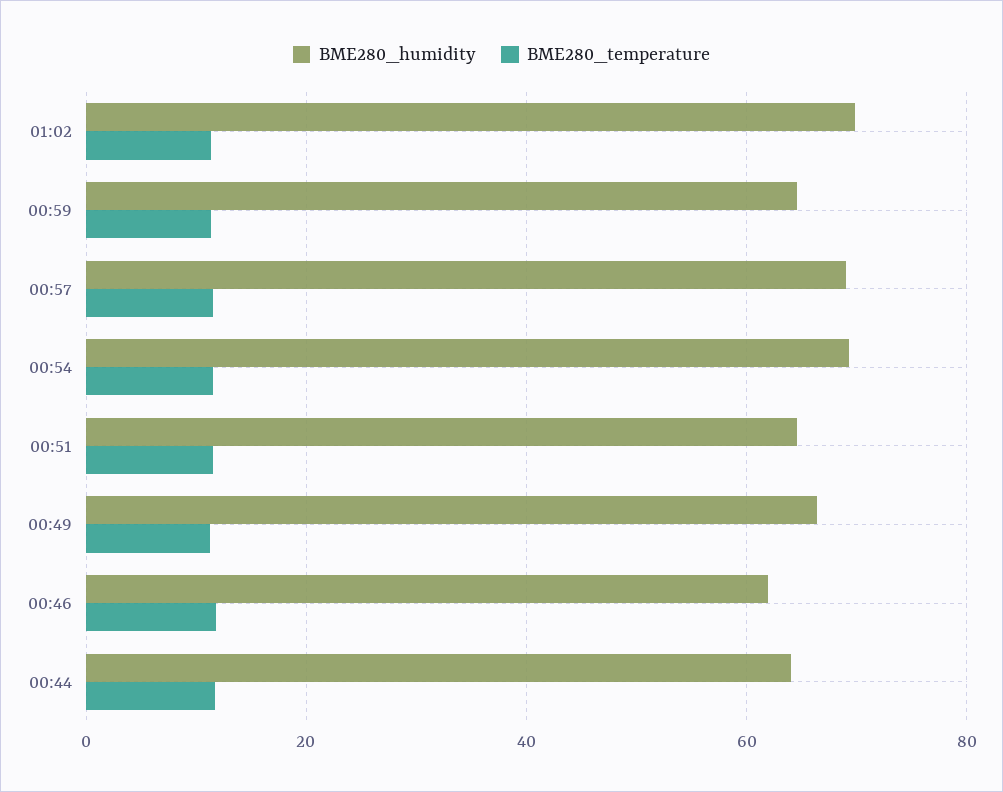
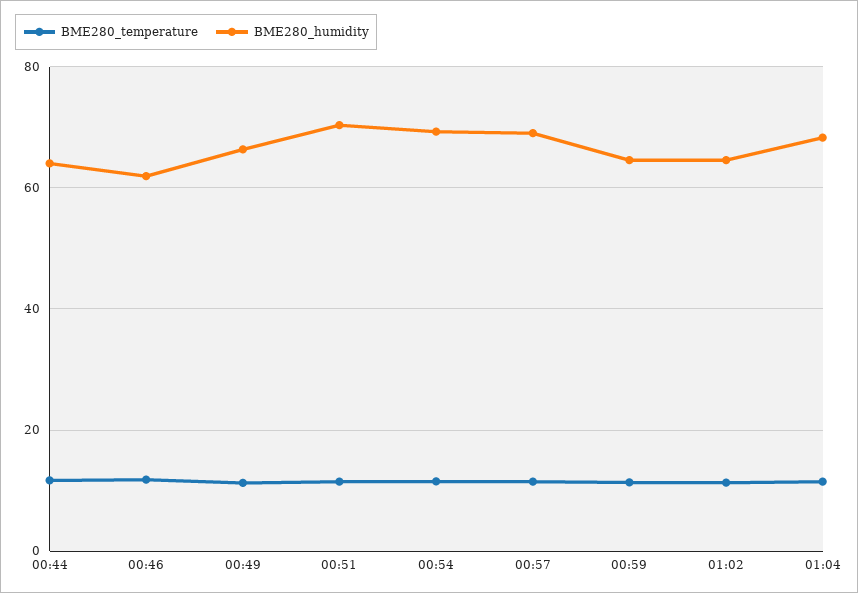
BME280_humidity, 01:02: 70 -> 64
BME280_humidity, 00:51: 64 -> 70
BME280_temperature, 01:04: none -> 12
BME280_humidity, 01:04: none -> 68

